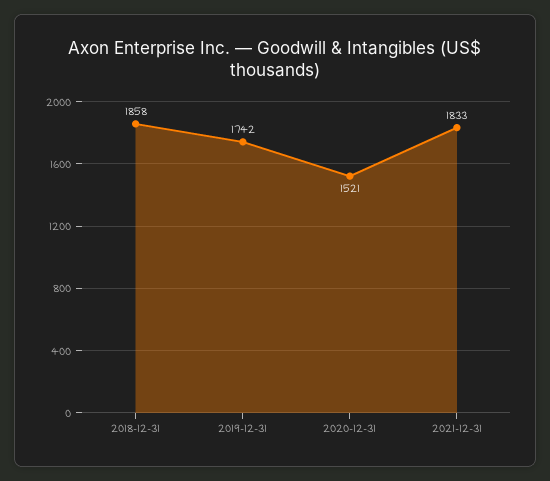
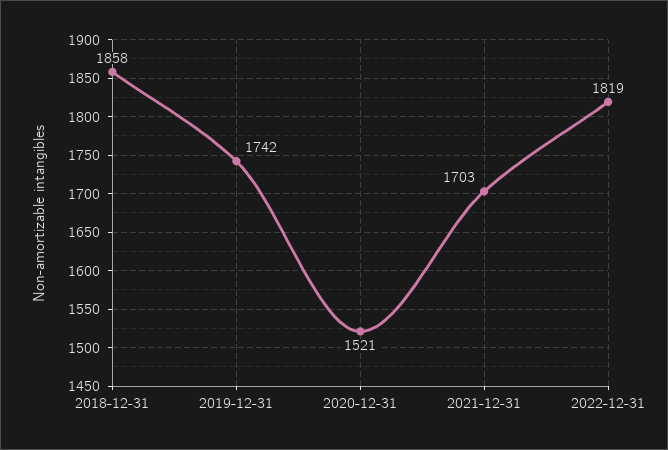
2021-12-31: 1833 -> 1703
2022-12-31: none -> 1819

